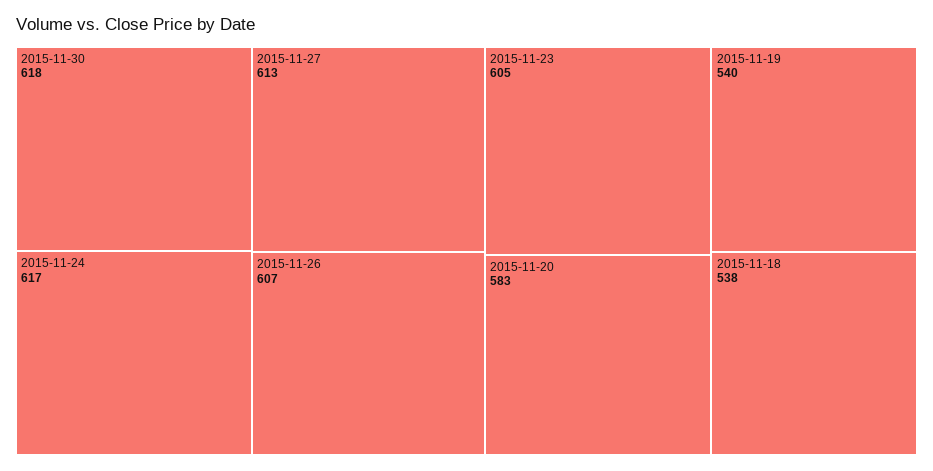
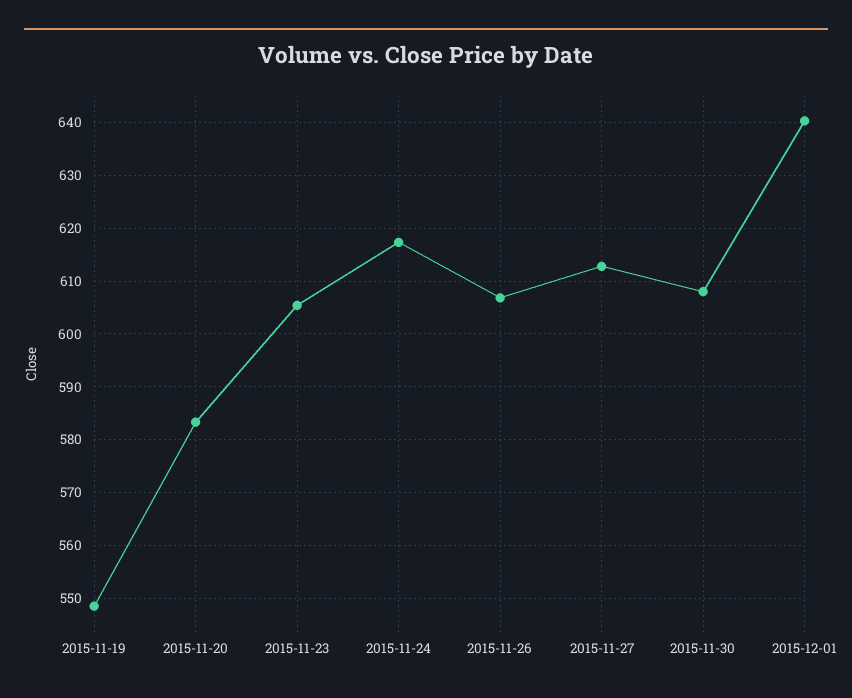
2015-11-30: 618 -> 608
2015-11-19: 540 -> 548
2015-11-18: 538 -> none
2015-12-01: none -> 640

